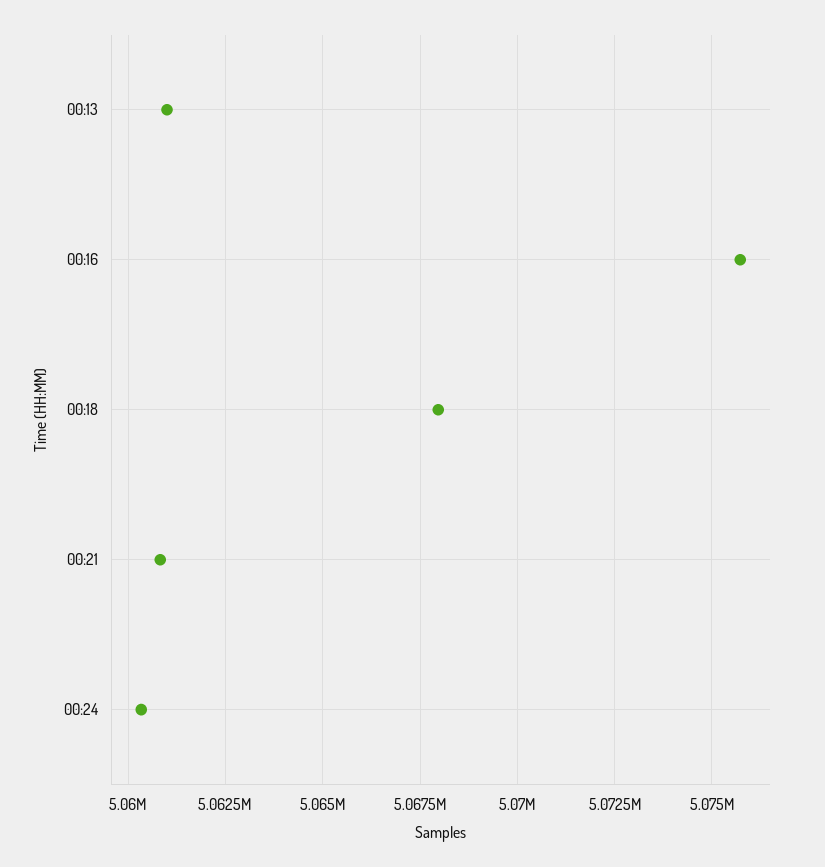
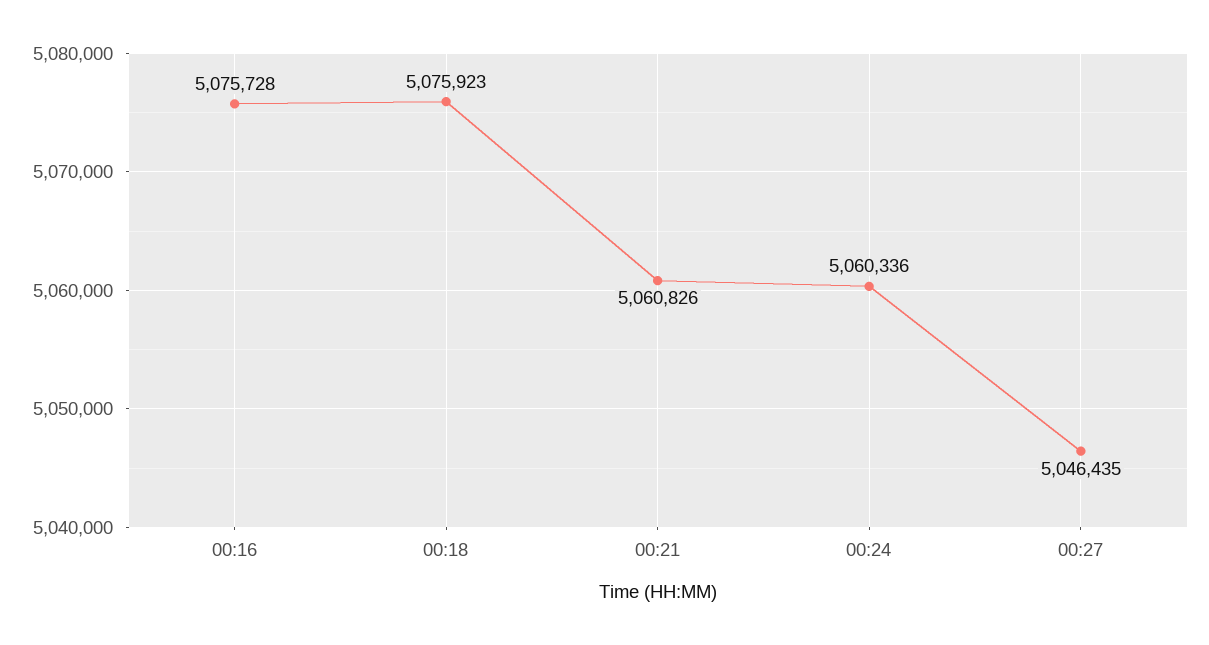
00:13: 5061000 -> none
00:18: 5068000 -> 5075923
00:27: none -> 5046435

